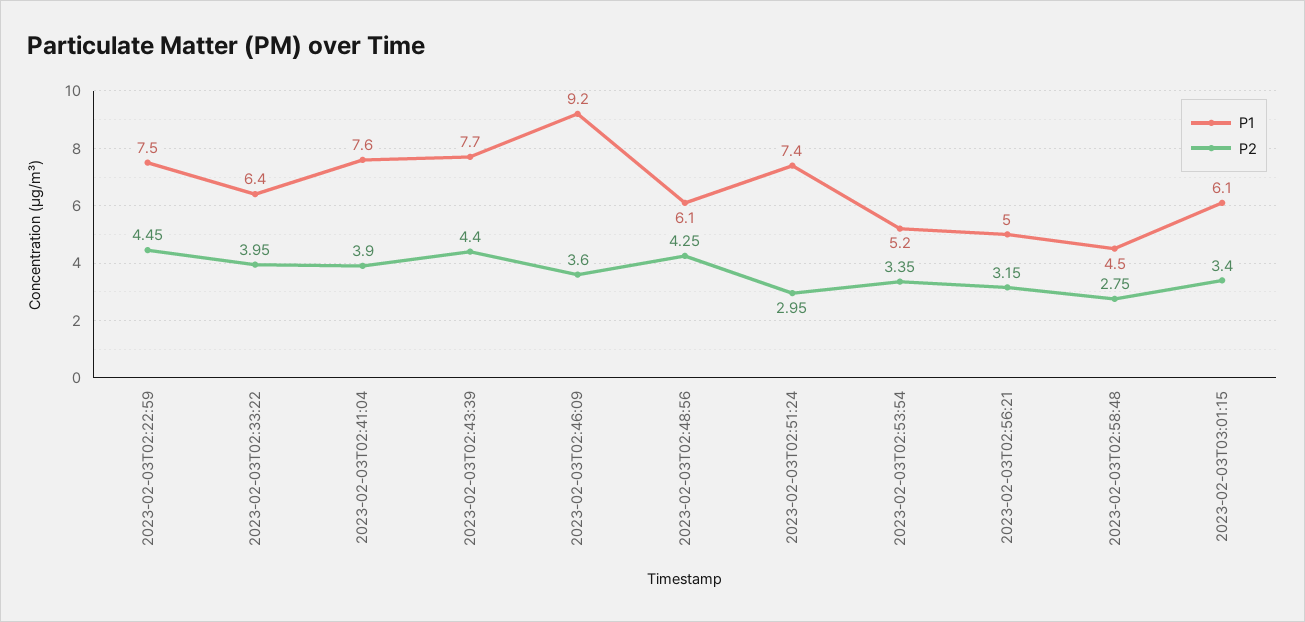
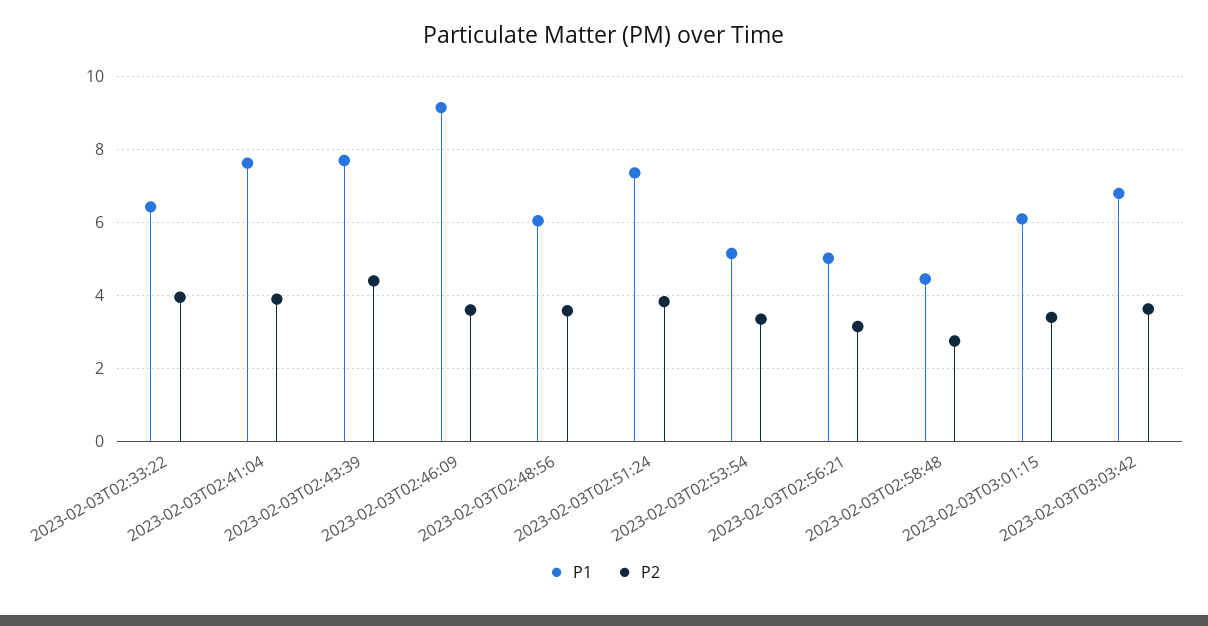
P1, 2023-02-03T02:22:59: 7.5 -> none
P2, 2023-02-03T02:22:59: 4.45 -> none
P2, 2023-02-03T02:48:56: 4.25 -> 3.6
P2, 2023-02-03T02:51:24: 2.95 -> 3.8
P1, 2023-02-03T03:03:42: none -> 6.8
P2, 2023-02-03T03:03:42: none -> 3.6

